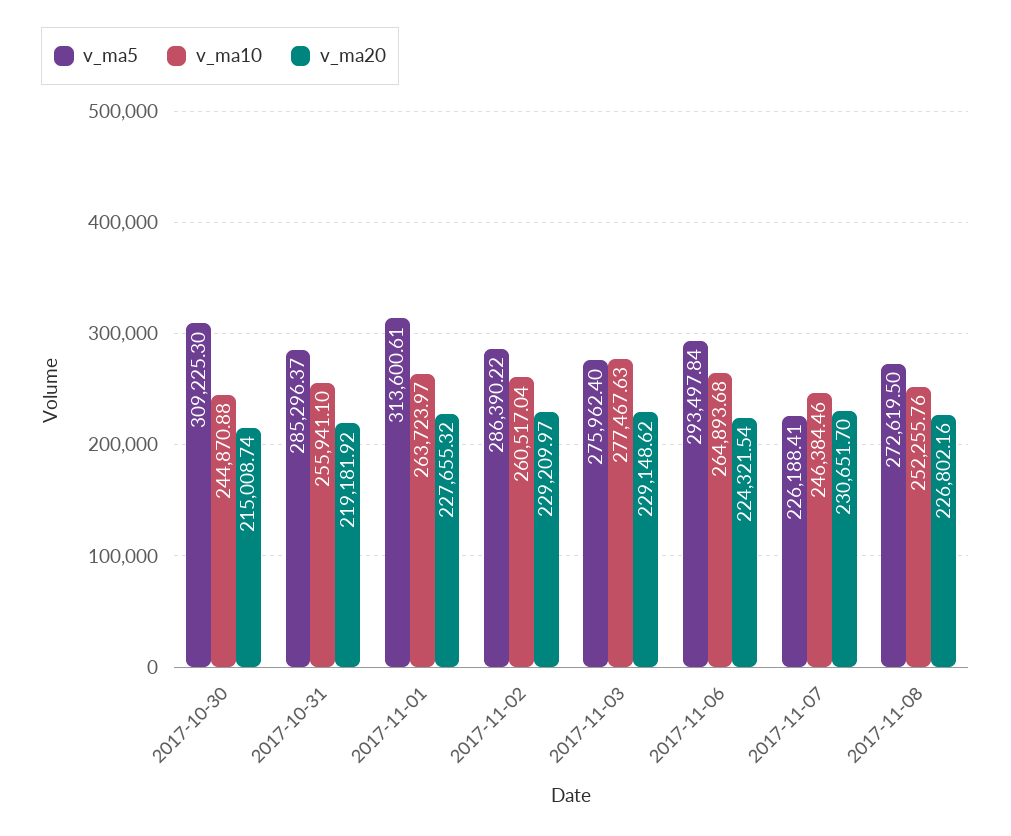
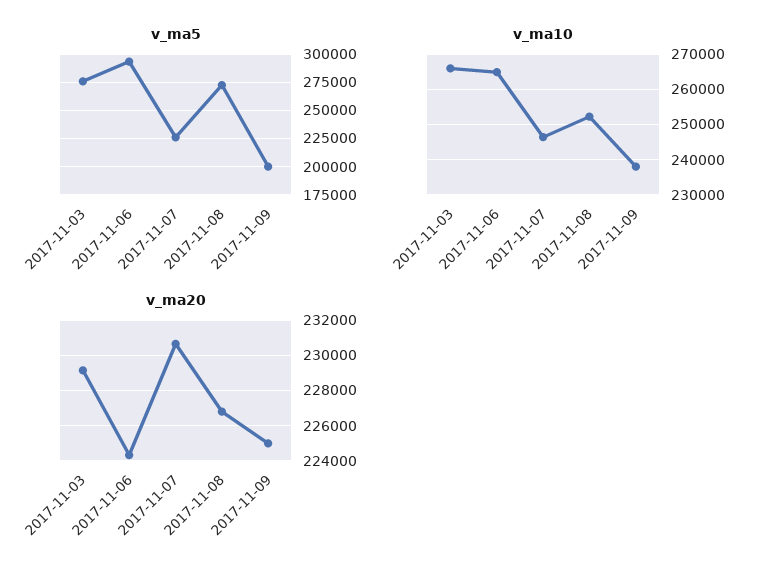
v_ma5, 2017-10-30: 309225.3 -> none
v_ma10, 2017-10-30: 244870.88 -> none
v_ma20, 2017-10-30: 215008.74 -> none
v_ma5, 2017-10-31: 285296.37 -> none
v_ma10, 2017-10-31: 255941.1 -> none
v_ma20, 2017-10-31: 219181.92 -> none
v_ma5, 2017-11-01: 313600.61 -> none
v_ma10, 2017-11-01: 263723.97 -> none
v_ma20, 2017-11-01: 227655.32 -> none
v_ma5, 2017-11-02: 286390.22 -> none
v_ma10, 2017-11-02: 260517.04 -> none
v_ma20, 2017-11-02: 229209.97 -> none
v_ma10, 2017-11-03: 277467.63 -> 266000
v_ma5, 2017-11-09: none -> 200000
v_ma10, 2017-11-09: none -> 238000
v_ma20, 2017-11-09: none -> 225000

